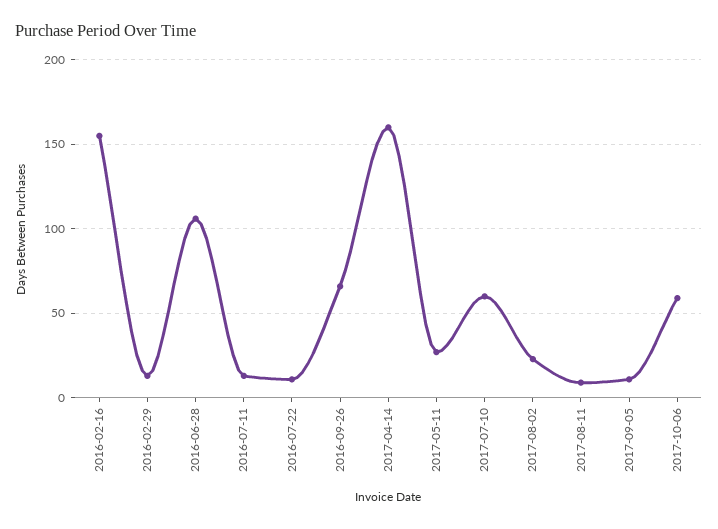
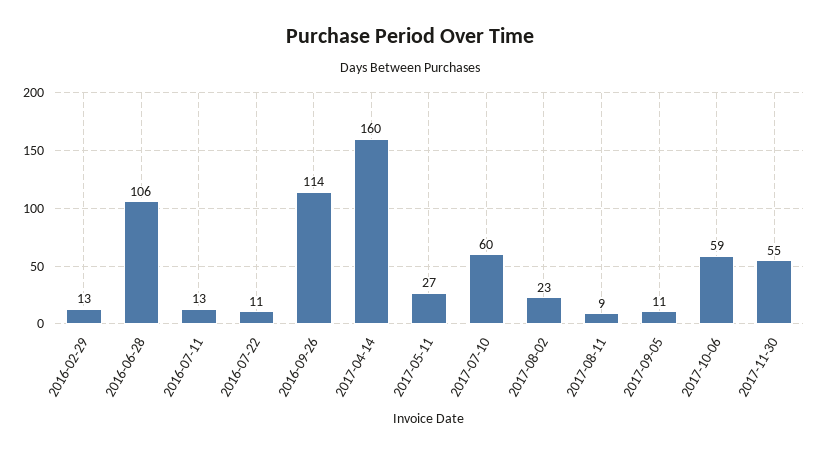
2016-02-16: 155 -> none
2016-09-26: 65 -> 114
2017-11-30: none -> 55

